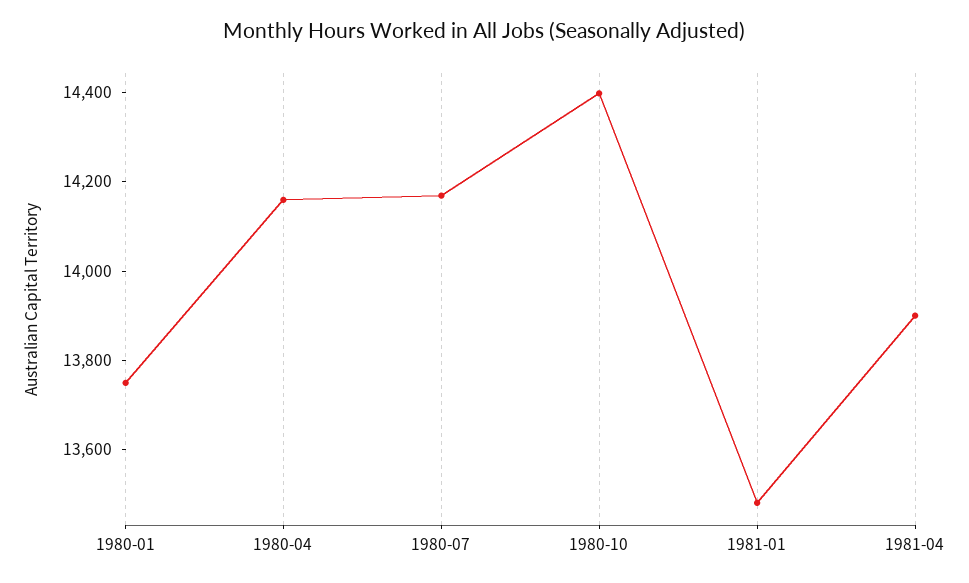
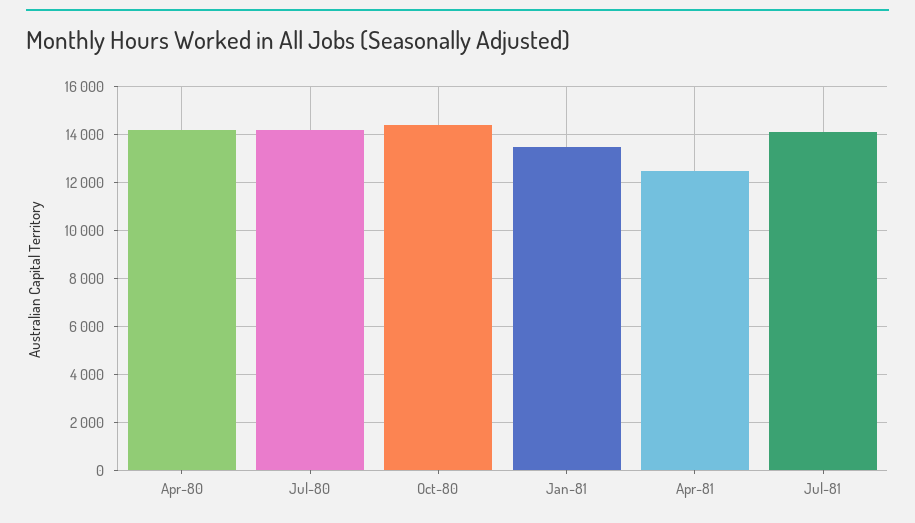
1980-01: 13750 -> none
1981-04: 13900 -> 12500
Jul-81: none -> 14000

